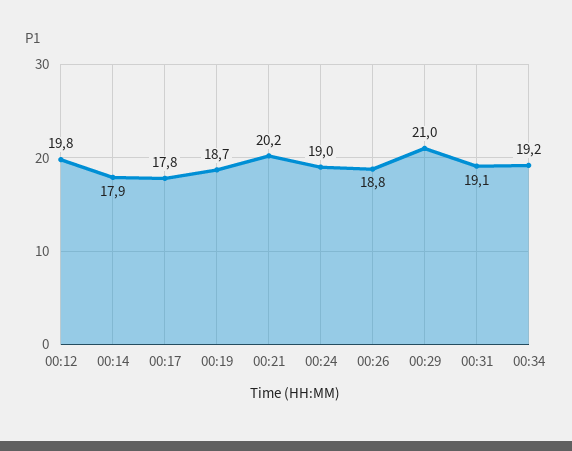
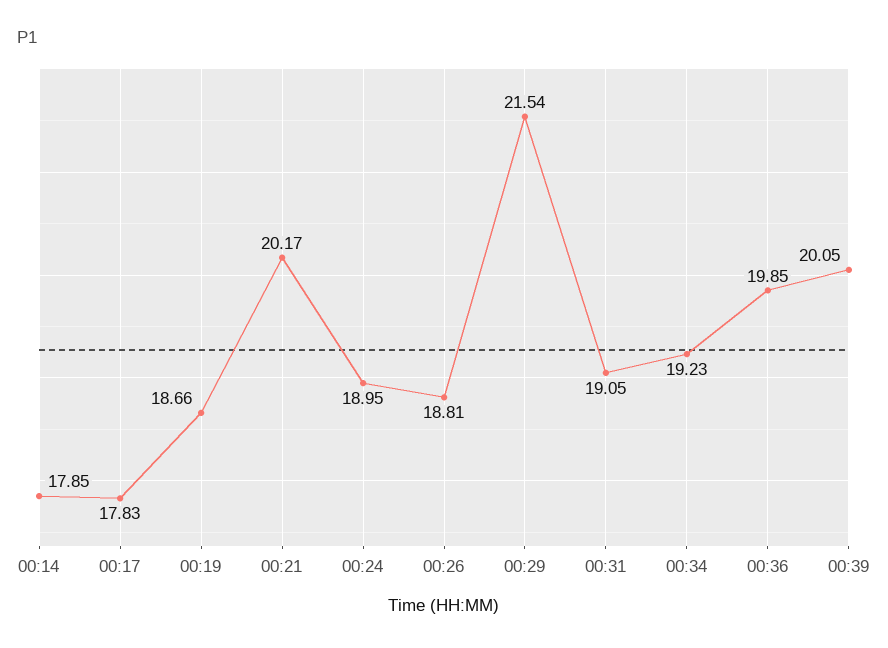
00:12: 19.8 -> none
00:29: 21 -> 21.54
00:36: none -> 19.85
00:39: none -> 20.05

